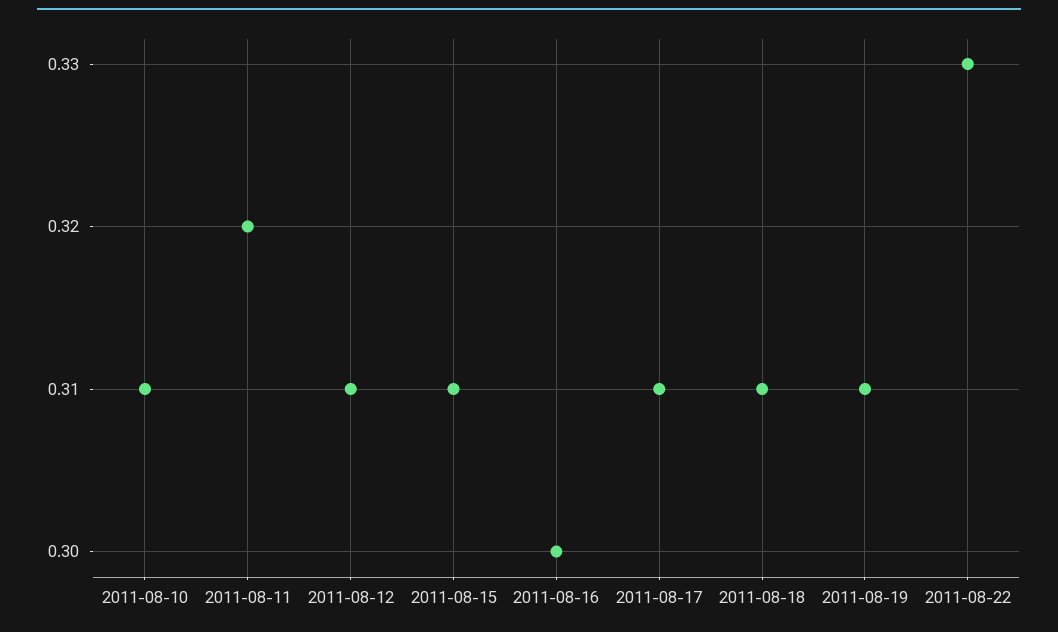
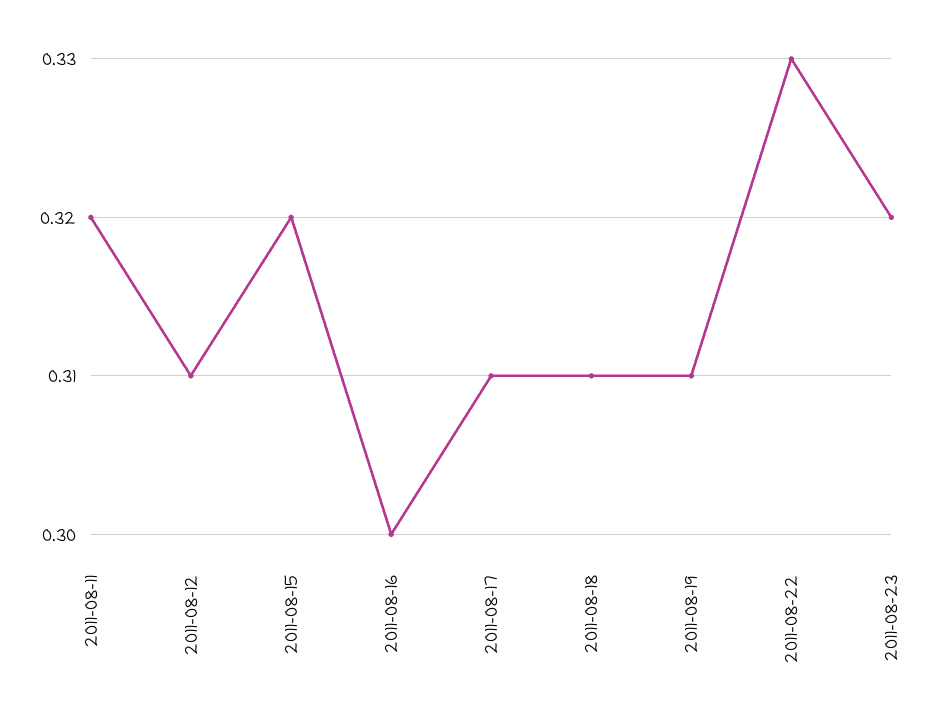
2011-08-10: 0.31 -> none
2011-08-15: 0.31 -> 0.32
2011-08-23: none -> 0.32

